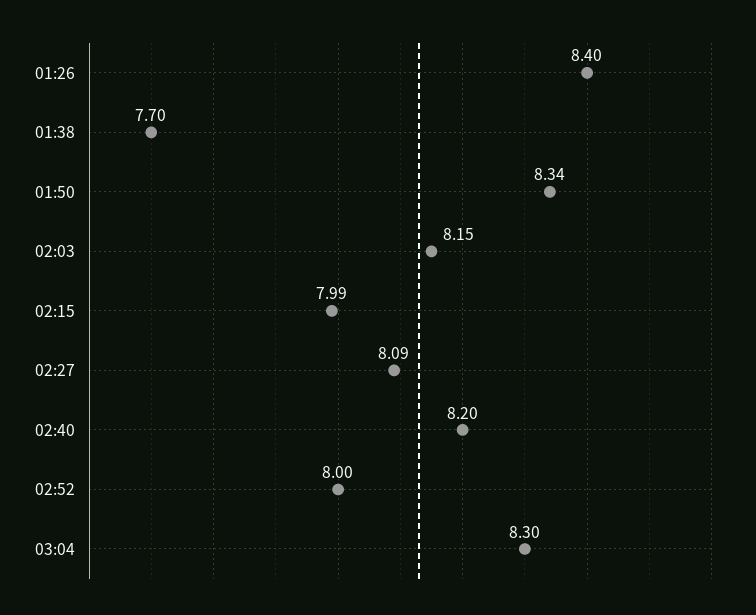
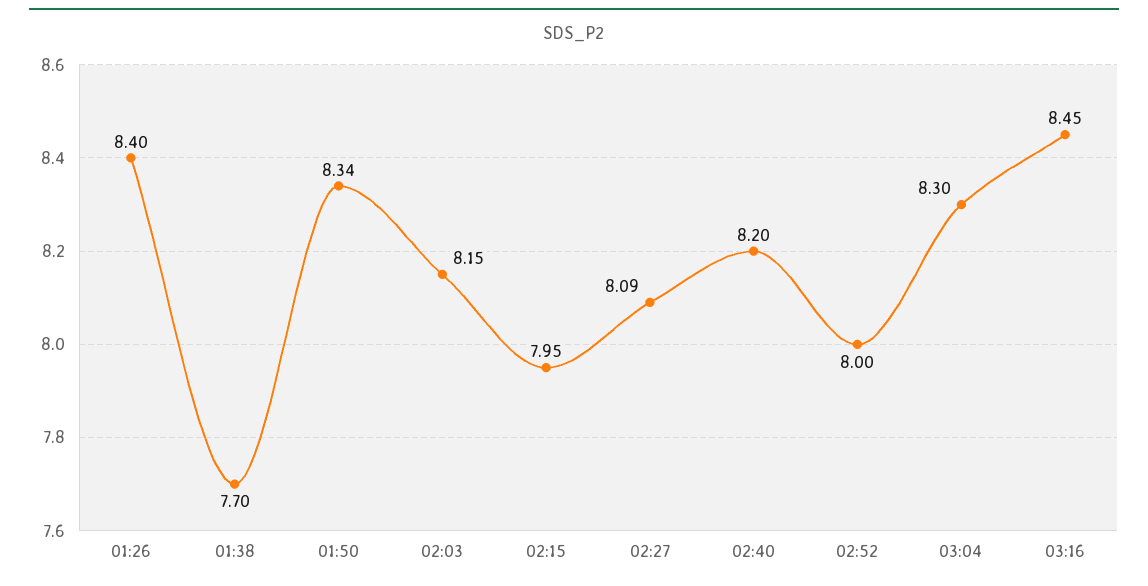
02:15: 7.99 -> 7.95
03:16: none -> 8.45

